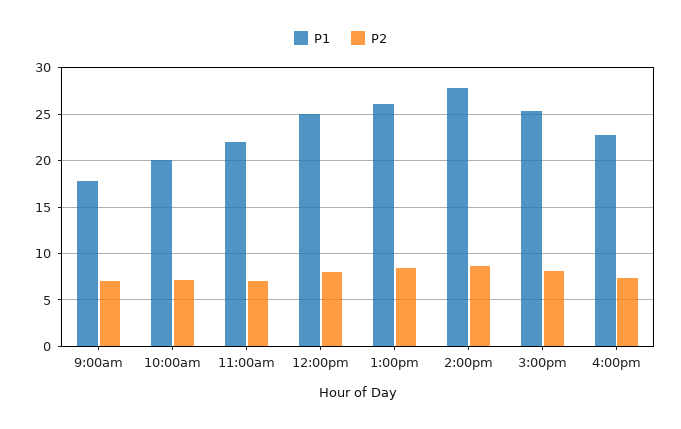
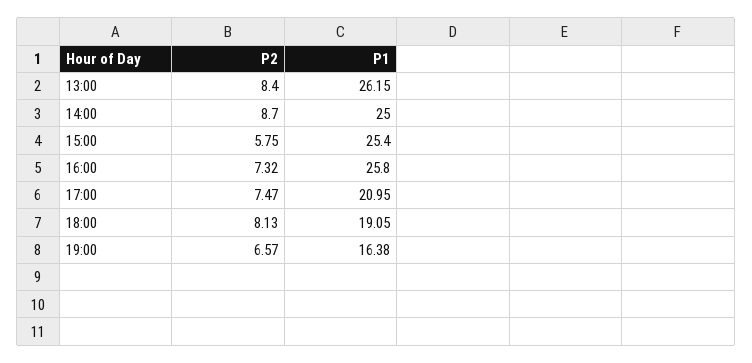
P1, 9:00am: 18 -> none
P2, 9:00am: 7 -> none
P1, 10:00am: 20 -> none
P2, 10:00am: 7 -> none
P1, 11:00am: 22 -> none
P2, 11:00am: 7 -> none
P1, 12:00pm: 25 -> none
P2, 12:00pm: 8 -> none
P1, 2:00pm: 28 -> 25
P2, 3:00pm: 8 -> 5.75
P1, 4:00pm: 23 -> 25.8
P2, 17:00: none -> 7.47
P1, 17:00: none -> 20.95
P2, 18:00: none -> 8.13
P1, 18:00: none -> 19.05
P2, 19:00: none -> 6.57
P1, 19:00: none -> 16.38

